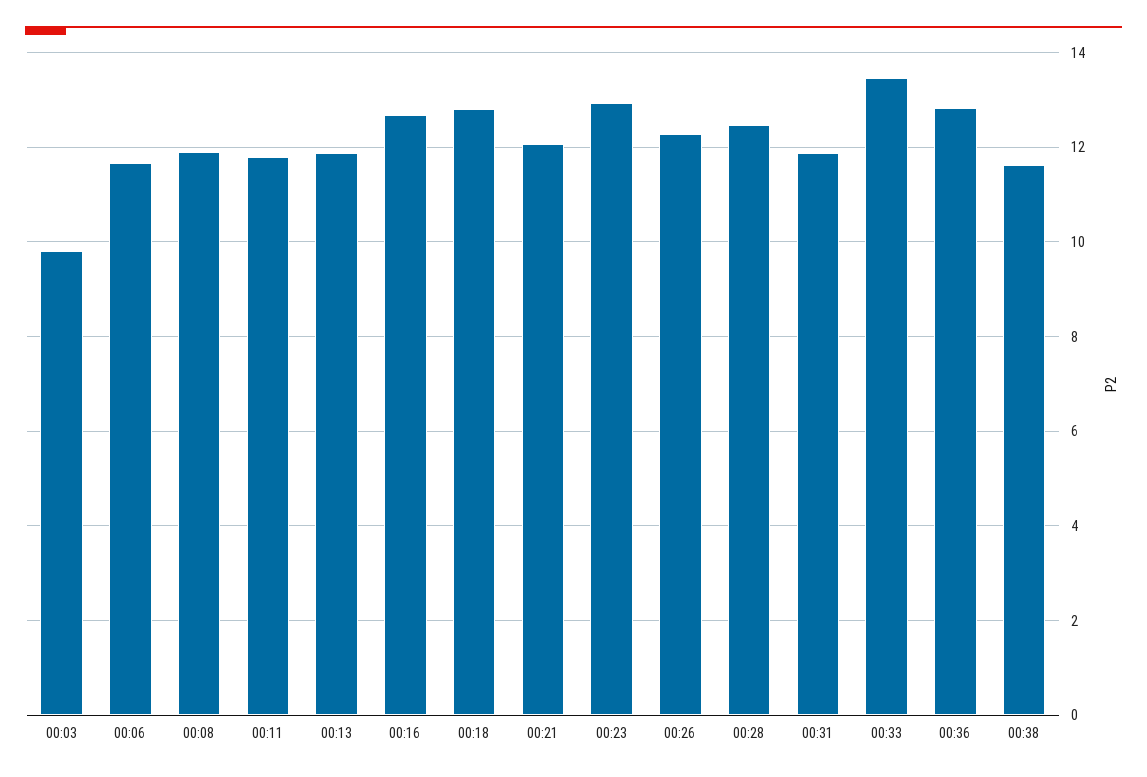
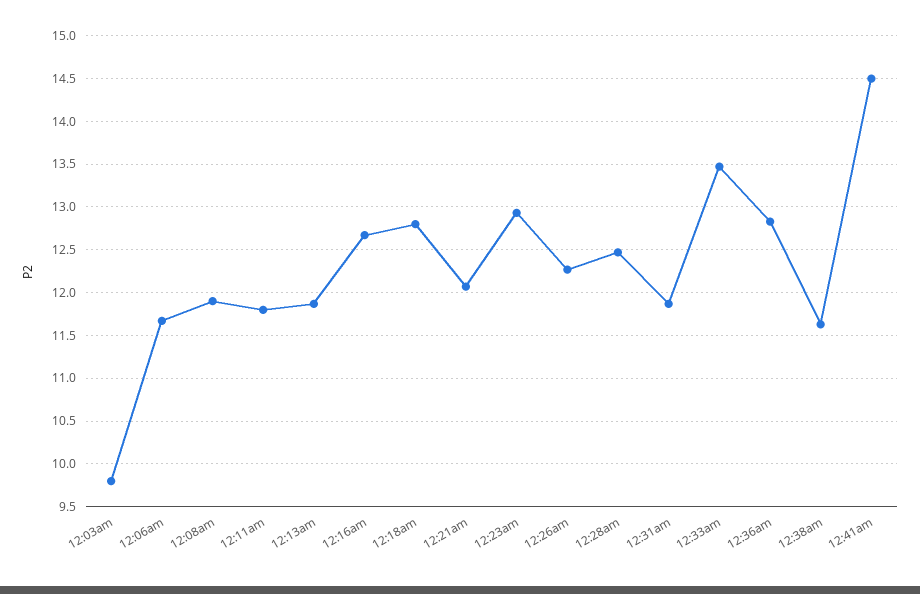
12:41am: none -> 14.5

